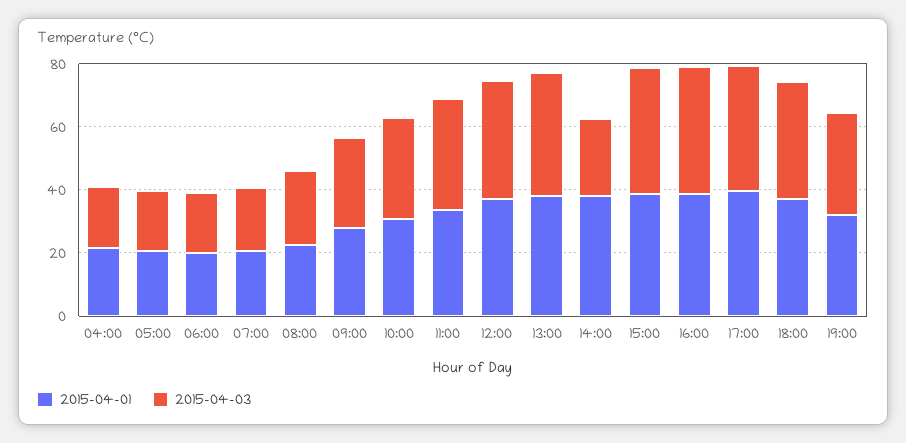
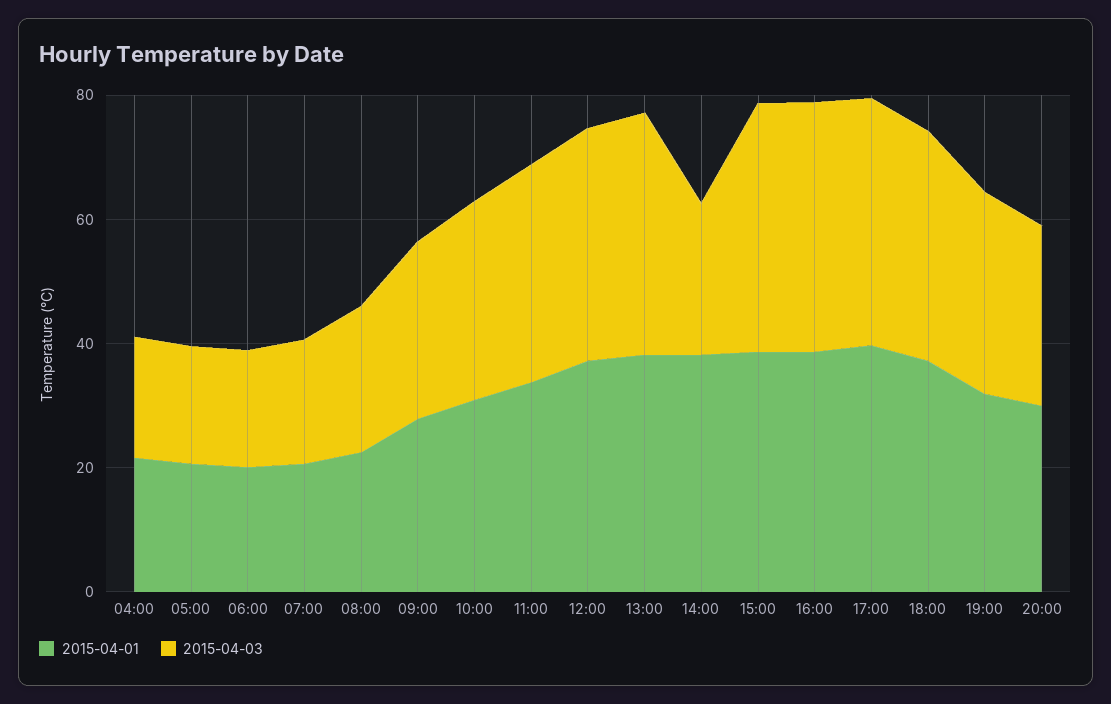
2015-04-01, 20:00: none -> 30
2015-04-03, 20:00: none -> 30

